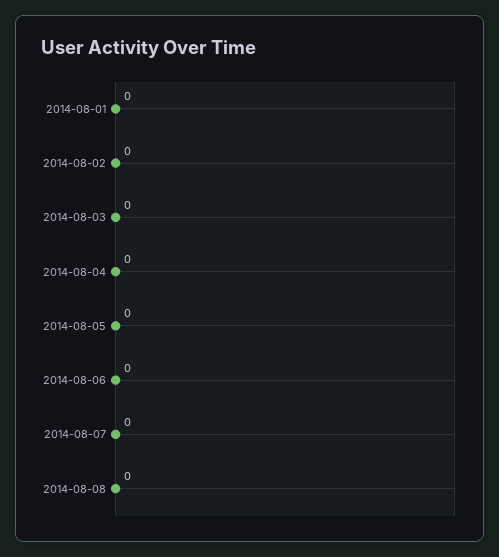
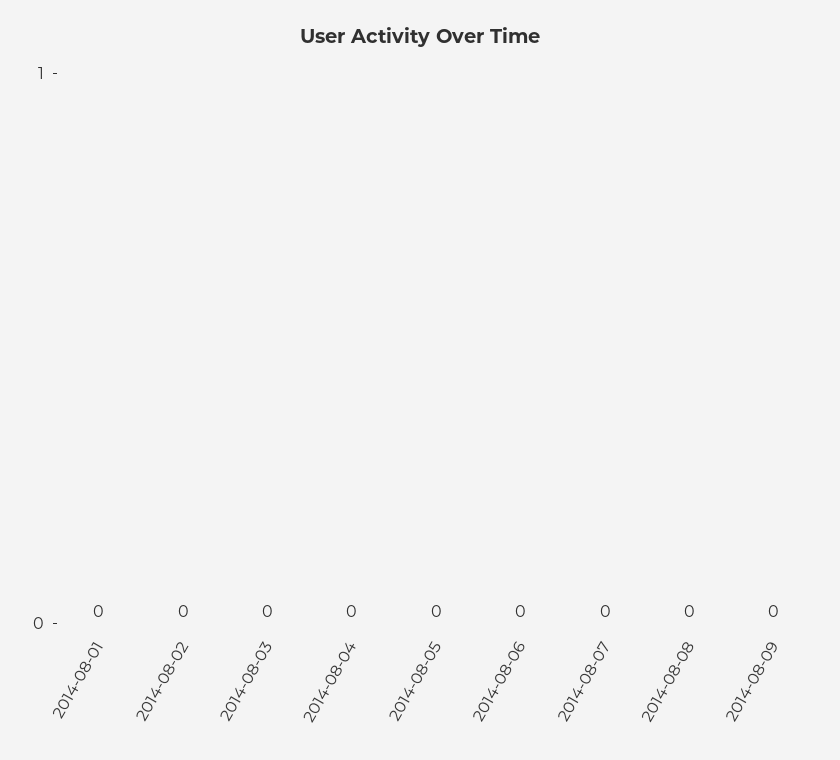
2014-08-09: none -> 0

